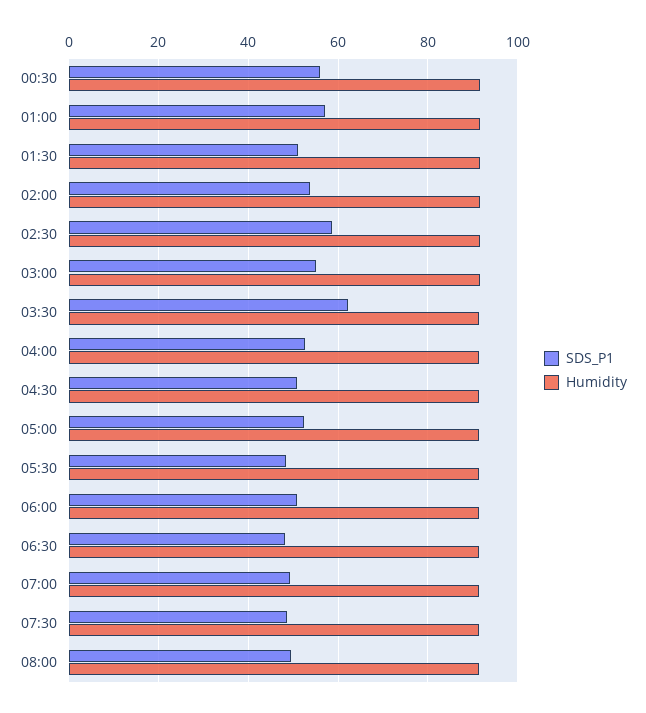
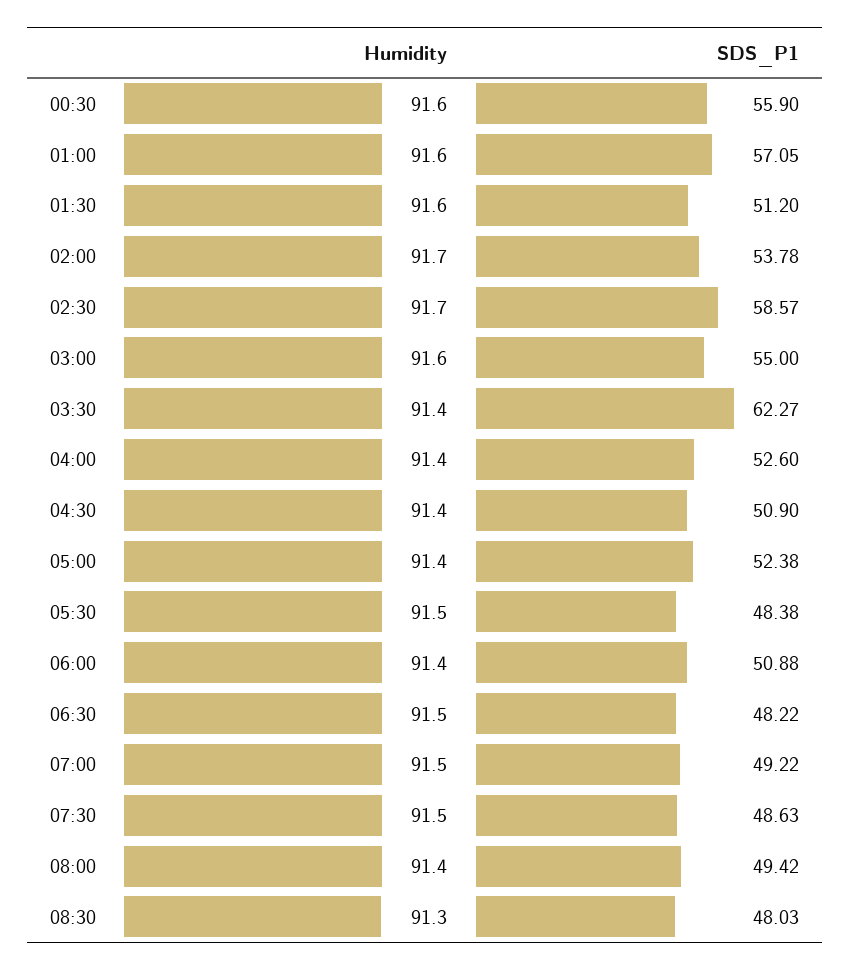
Humidity, 08:30: none -> 91.3
SDS_P1, 08:30: none -> 48.03

